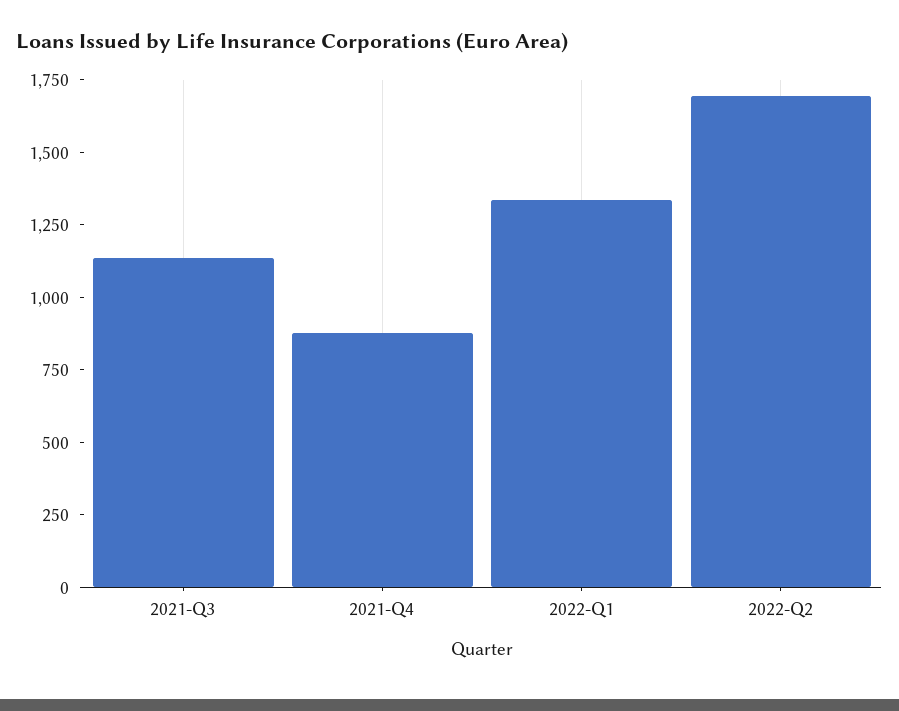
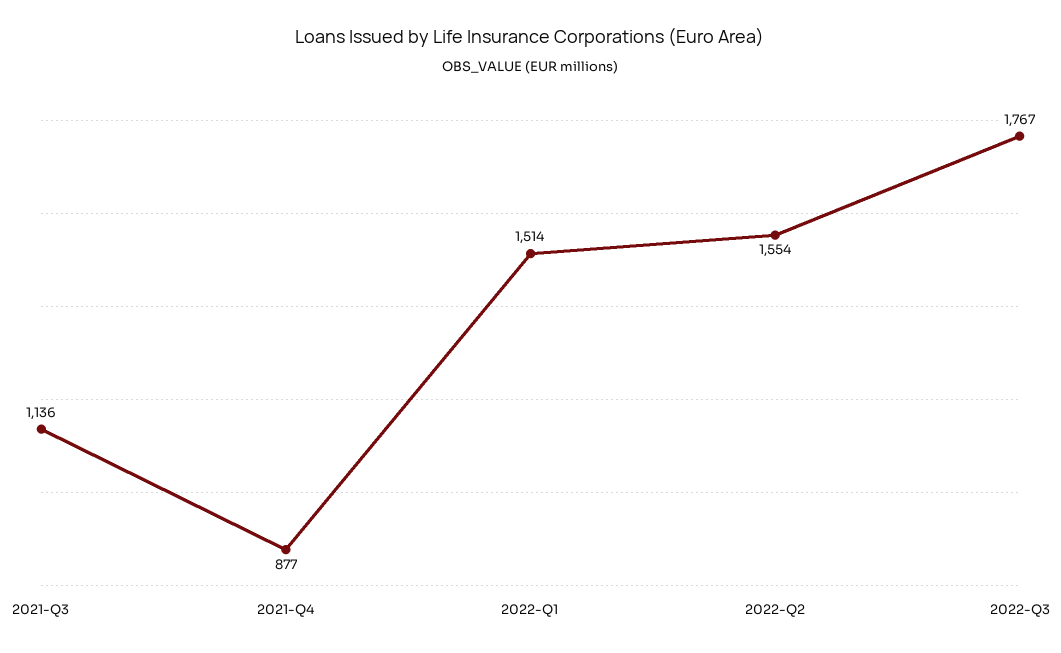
2022-Q1: 1350 -> 1514
2022-Q2: 1700 -> 1554
2022-Q3: none -> 1767

